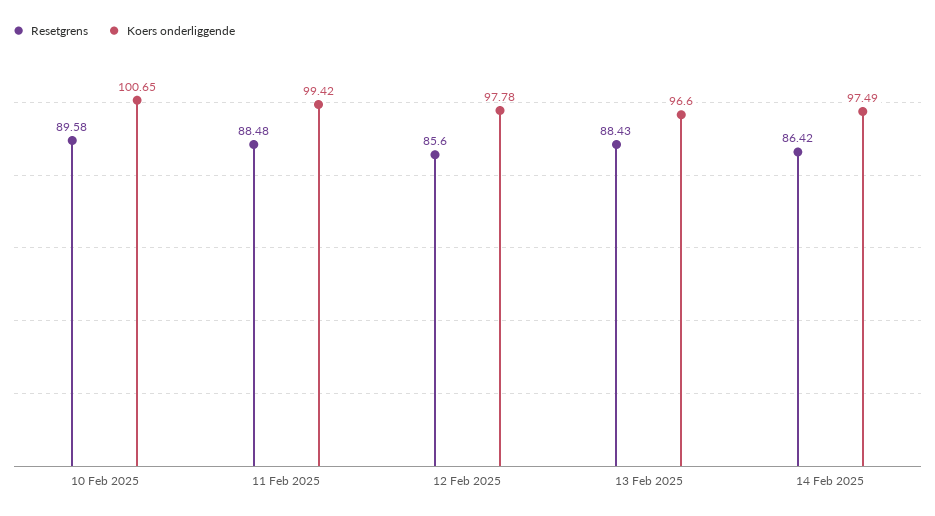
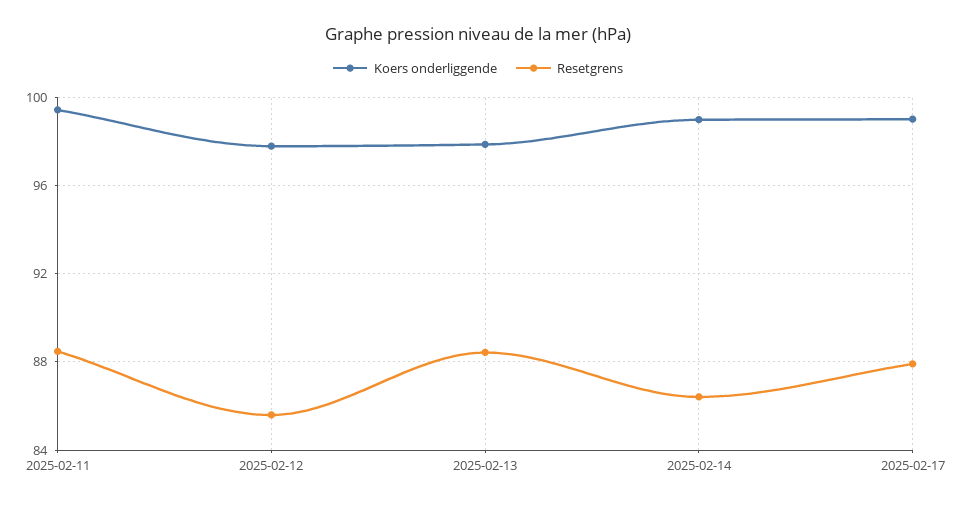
Resetgrens, 10 Feb 2025: 89.58 -> none
Koers onderliggende, 10 Feb 2025: 100.65 -> none
Koers onderliggende, 13 Feb 2025: 96.6 -> 98
Koers onderliggende, 14 Feb 2025: 97.49 -> 99
Koers onderliggende, 2025-02-17: none -> 99
Resetgrens, 2025-02-17: none -> 88

